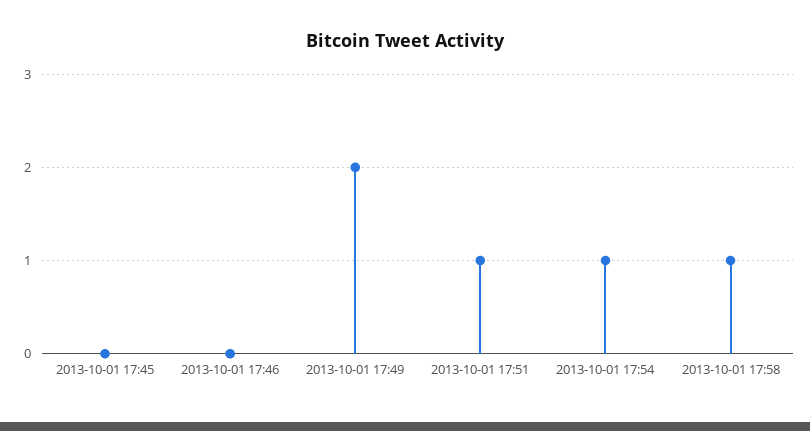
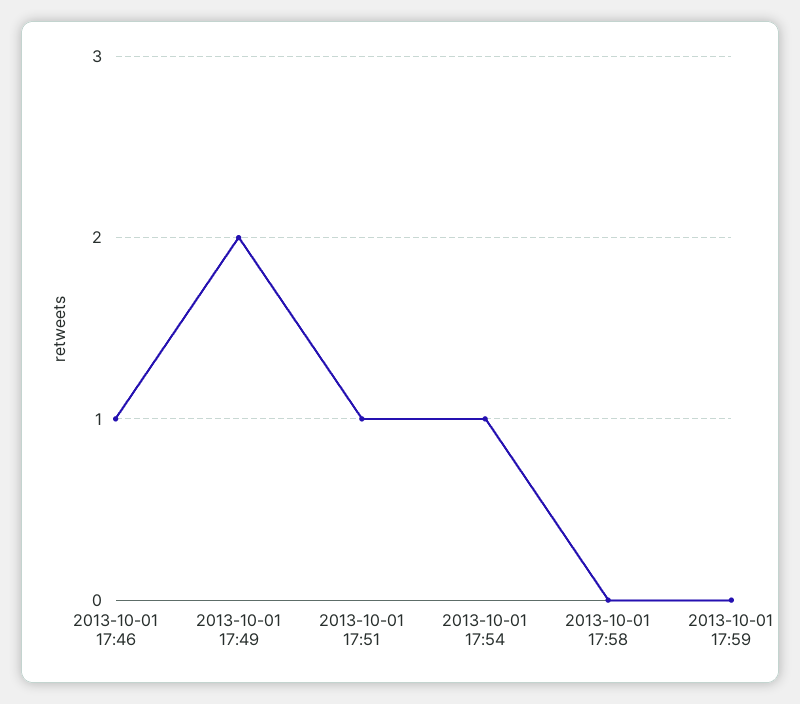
2013-10-01 17:45: 0 -> none
2013-10-01 17:46: 0 -> 1
2013-10-01 17:58: 1 -> 0
2013-10-01 17:59: none -> 0

